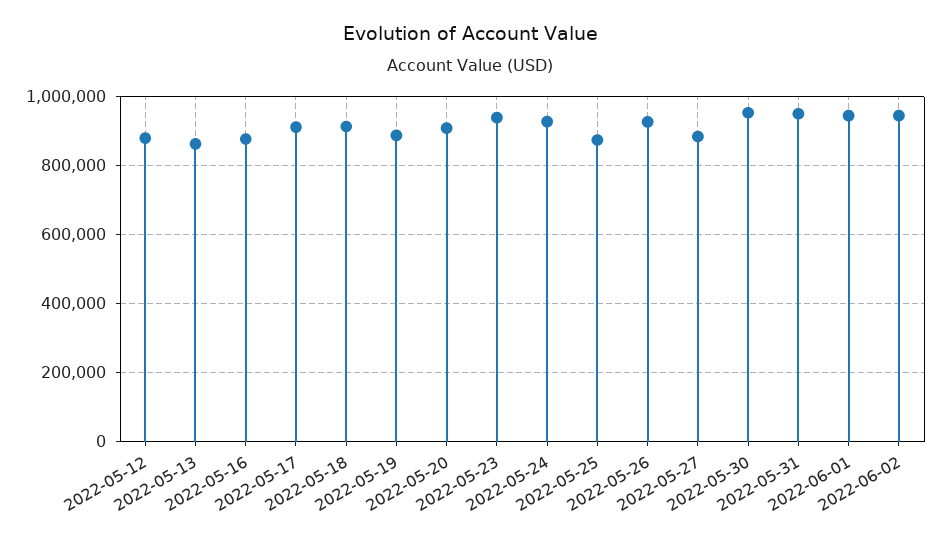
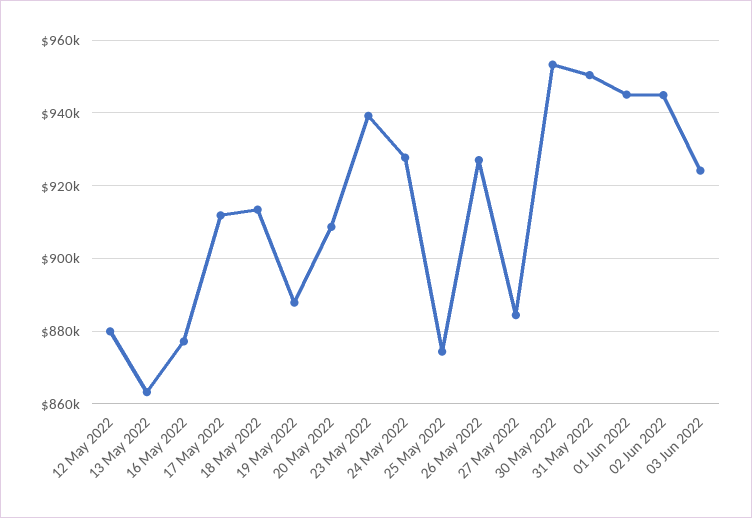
03 Jun 2022: none -> 924000

